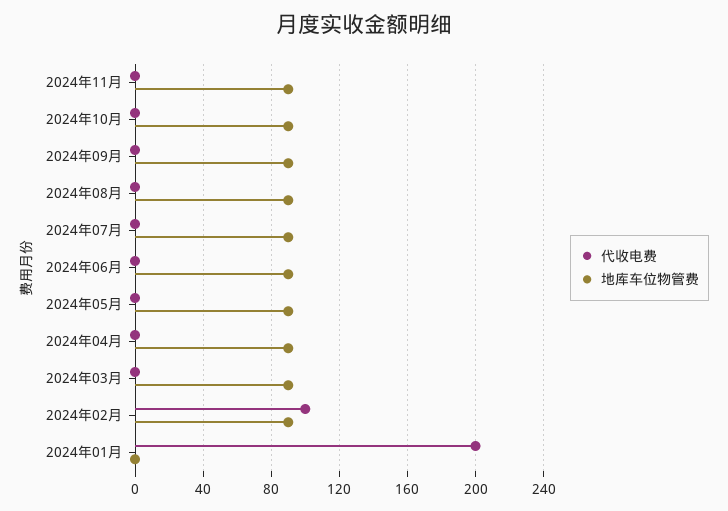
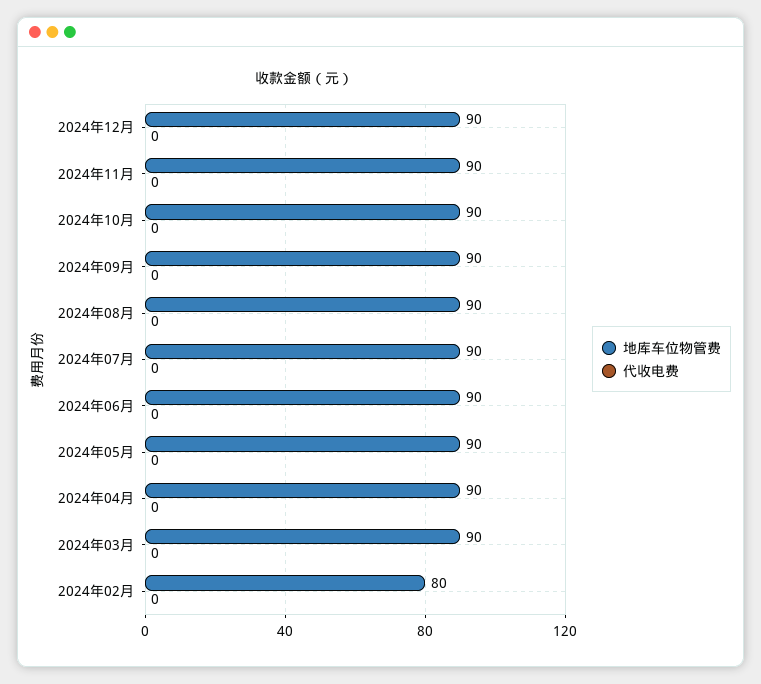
代收电费, 2024年02月: 100 -> 0
地库车位物管费, 2024年02月: 90 -> 80
代收电费, 2024年01月: 200 -> none
地库车位物管费, 2024年01月: 0 -> none
地库车位物管费, 2024年12月: none -> 90
代收电费, 2024年12月: none -> 0

